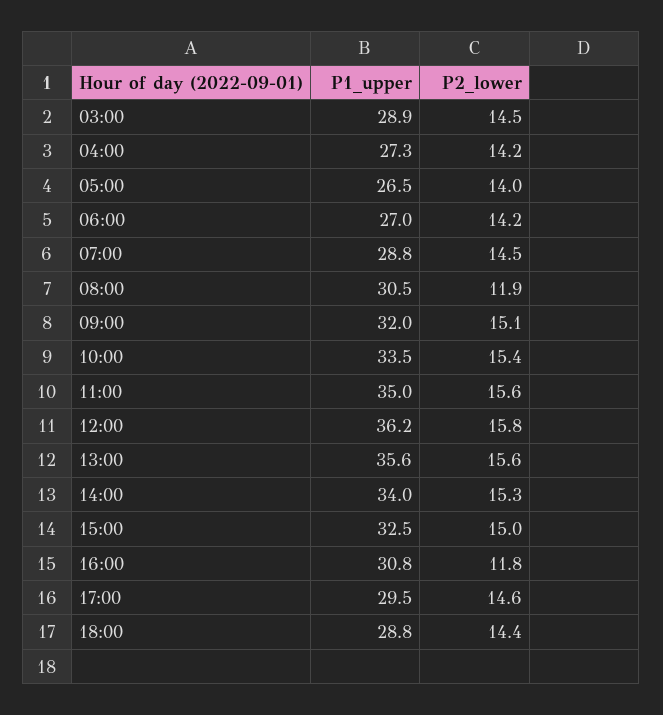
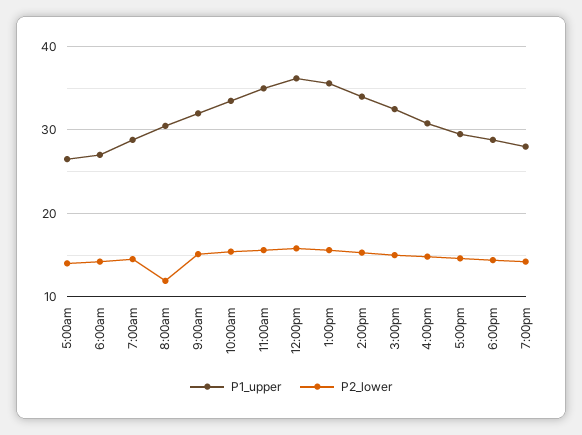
P1_upper, 03:00: 28.9 -> none
P2_lower, 03:00: 14.5 -> none
P1_upper, 04:00: 27.3 -> none
P2_lower, 04:00: 14.2 -> none
P2_lower, 16:00: 11.8 -> 15
P1_upper, 7:00pm: none -> 28
P2_lower, 7:00pm: none -> 14

